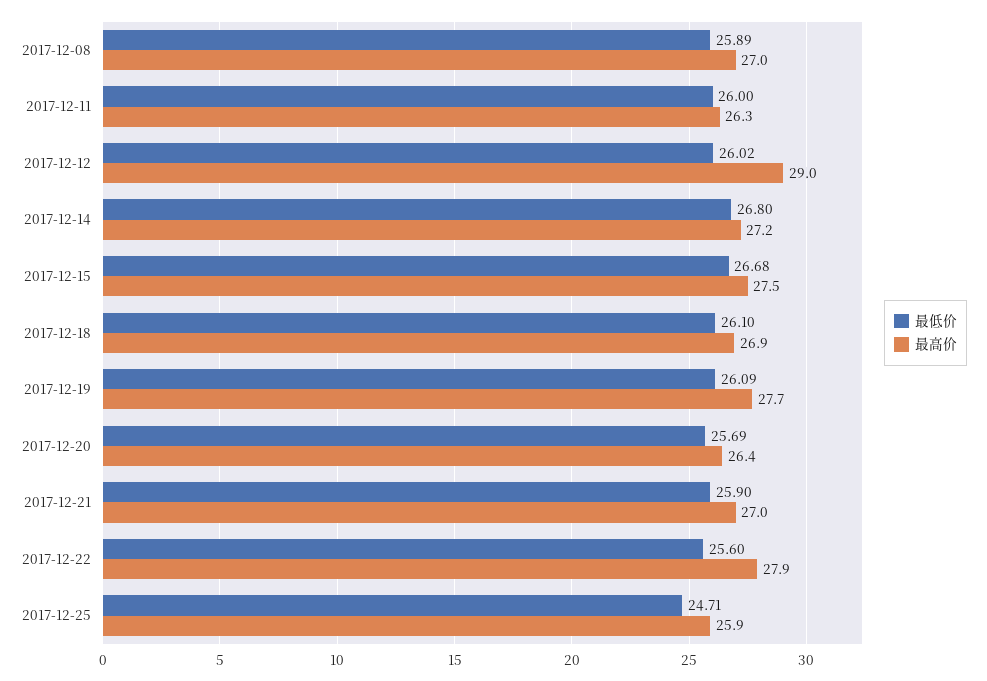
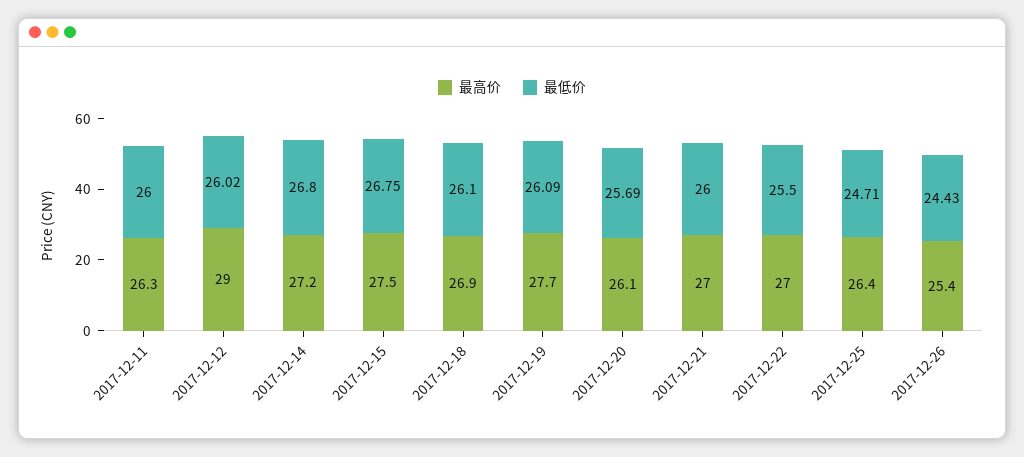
最低价, 2017-12-08: 25.89 -> none
最高价, 2017-12-08: 27 -> none
最低价, 2017-12-15: 26.68 -> 26.75
最高价, 2017-12-20: 26.4 -> 26.1
最低价, 2017-12-21: 25.9 -> 26
最低价, 2017-12-22: 25.6 -> 25.5
最高价, 2017-12-22: 27.9 -> 27
最高价, 2017-12-25: 25.9 -> 26.4
最高价, 2017-12-26: none -> 25.4
最低价, 2017-12-26: none -> 24.43

